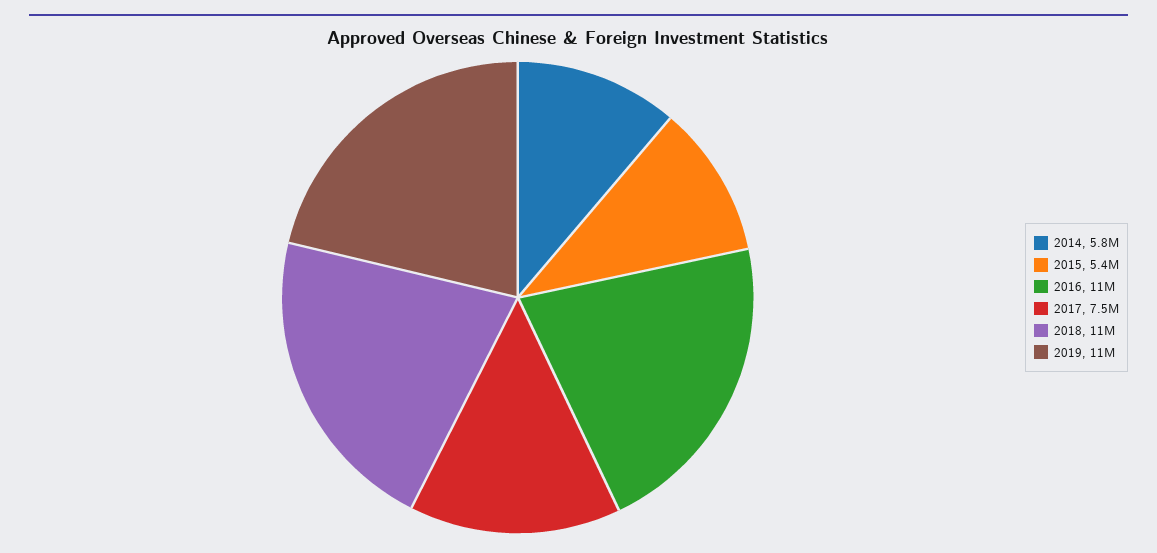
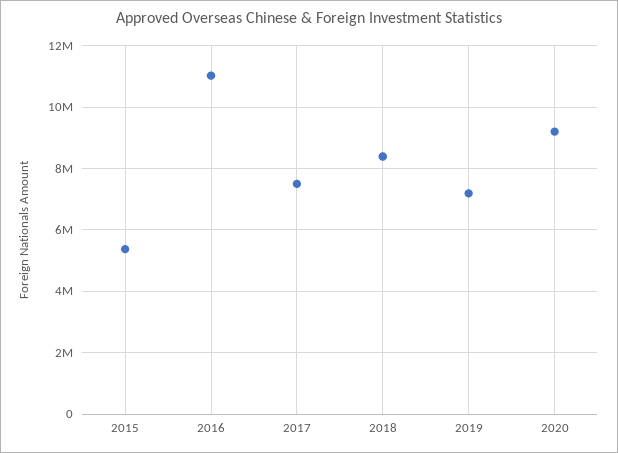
2014: 5800000 -> none
2018: 11000000 -> 8400000
2019: 11000000 -> 7200000
2020: none -> 9200000

